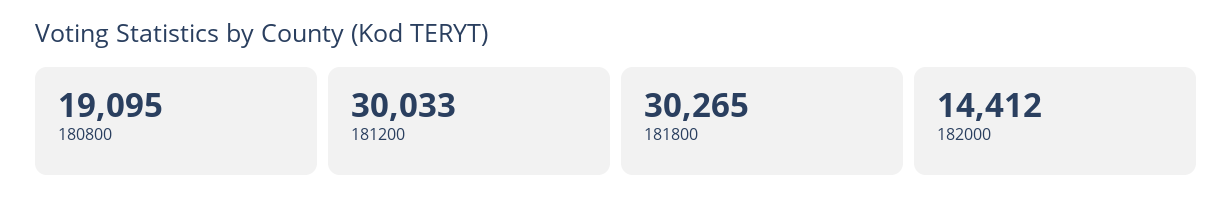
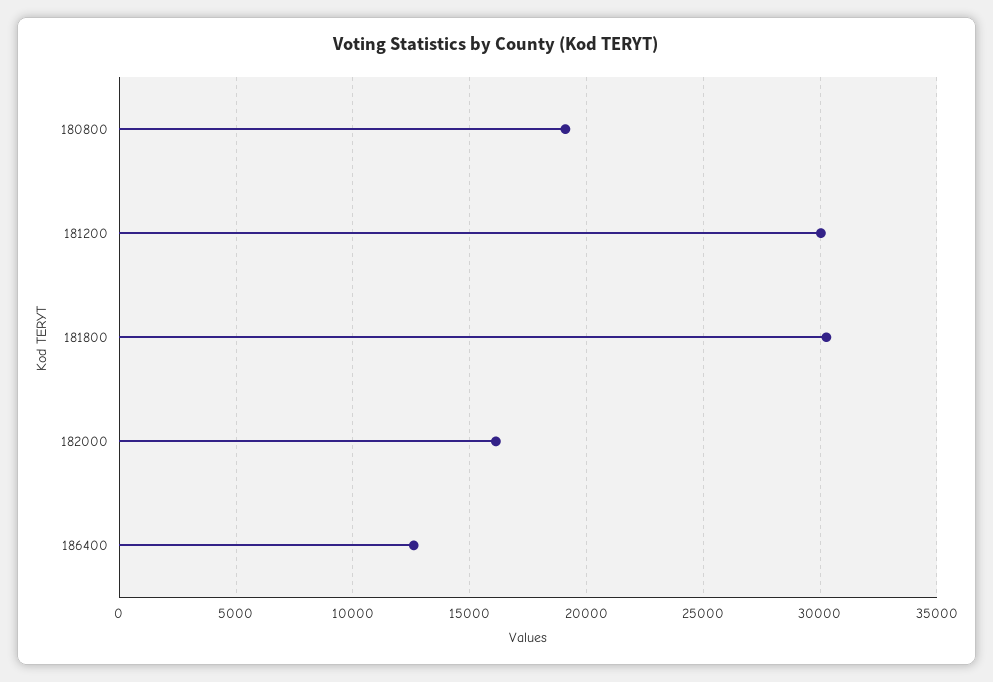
182000: 14412 -> 16000
186400: none -> 12500

